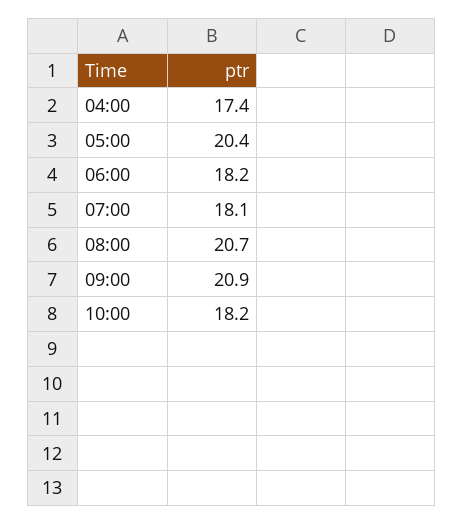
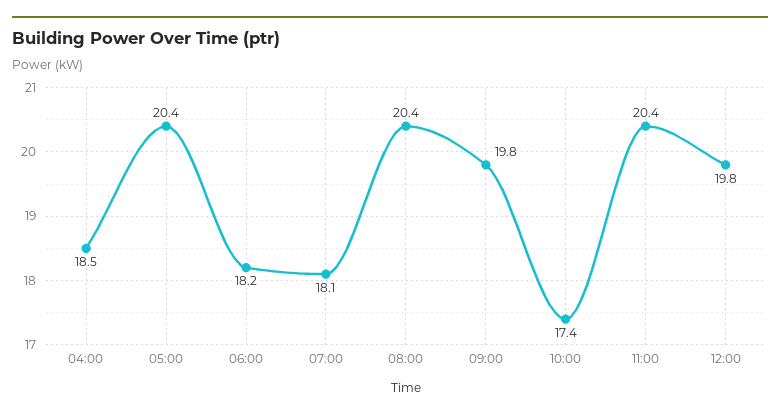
04:00: 17.4 -> 18.5
08:00: 20.7 -> 20.4
09:00: 20.9 -> 19.8
10:00: 18.2 -> 17.4
11:00: none -> 20.4
12:00: none -> 19.8

